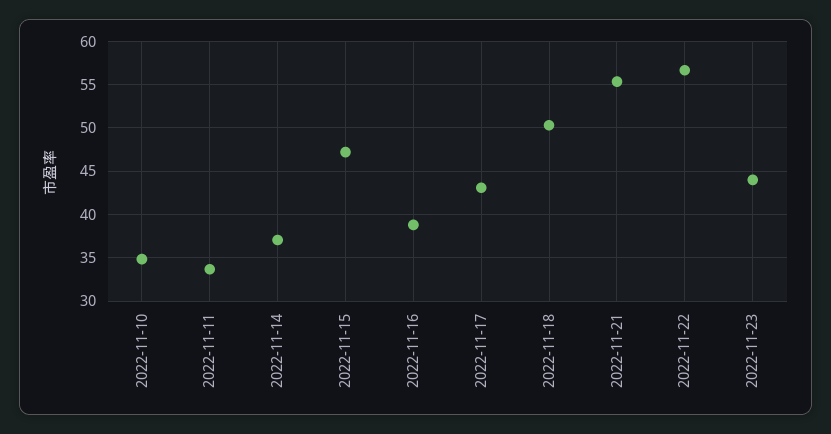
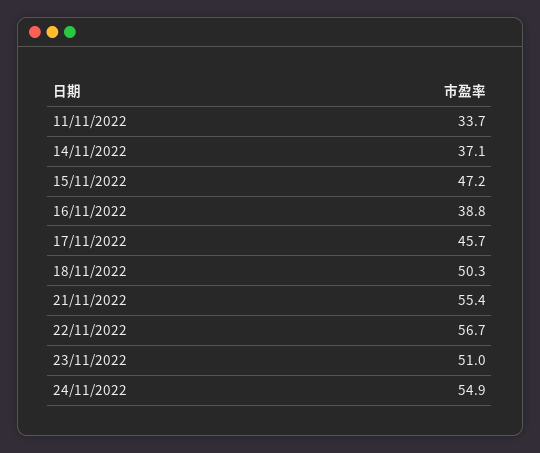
2022-11-10: 35 -> none
2022-11-17: 43 -> 45.7
2022-11-23: 44 -> 51
24/11/2022: none -> 54.9

